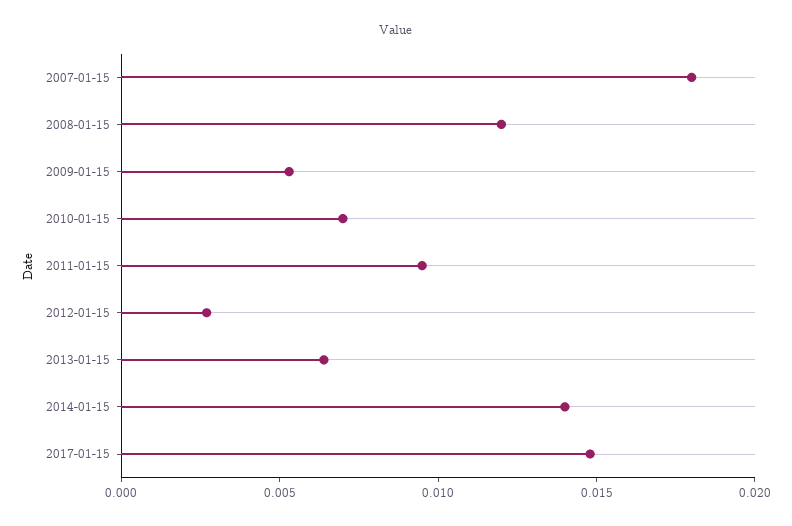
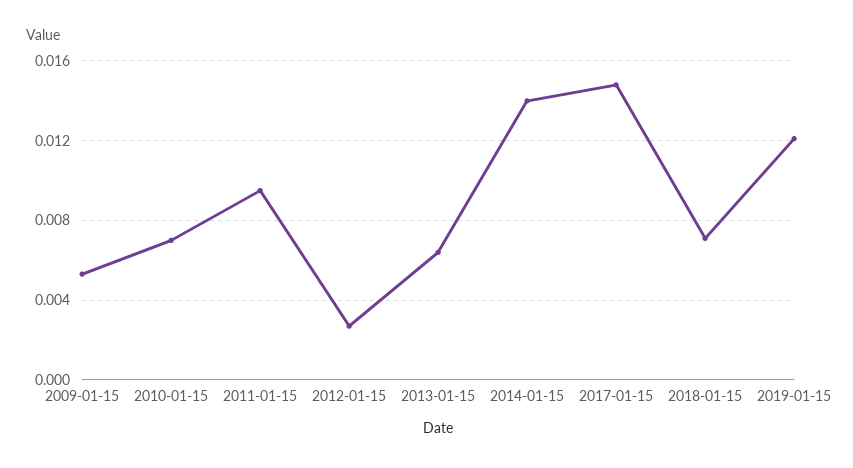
2007-01-15: 0.018 -> none
2008-01-15: 0.012 -> none
2018-01-15: none -> 0.007
2019-01-15: none -> 0.012

